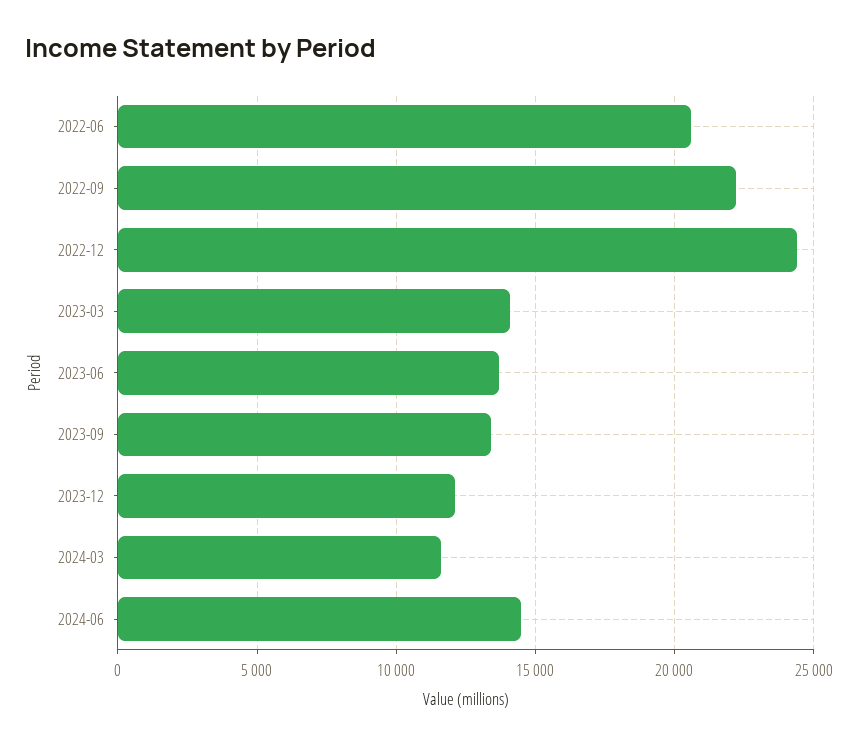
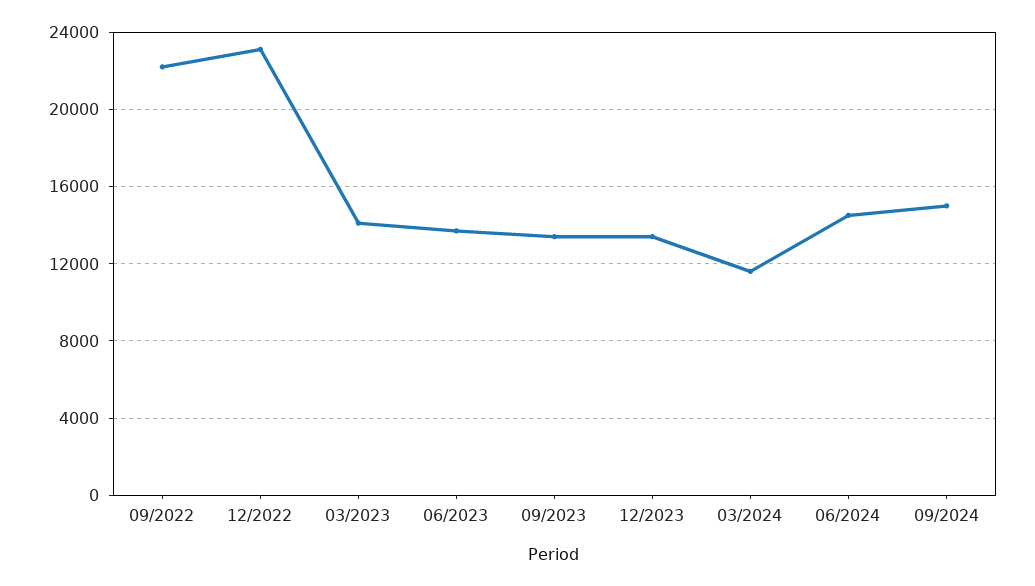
2022-06: 20500 -> none
2022-12: 24500 -> 23000
2023-12: 12000 -> 13500
09/2024: none -> 15000

